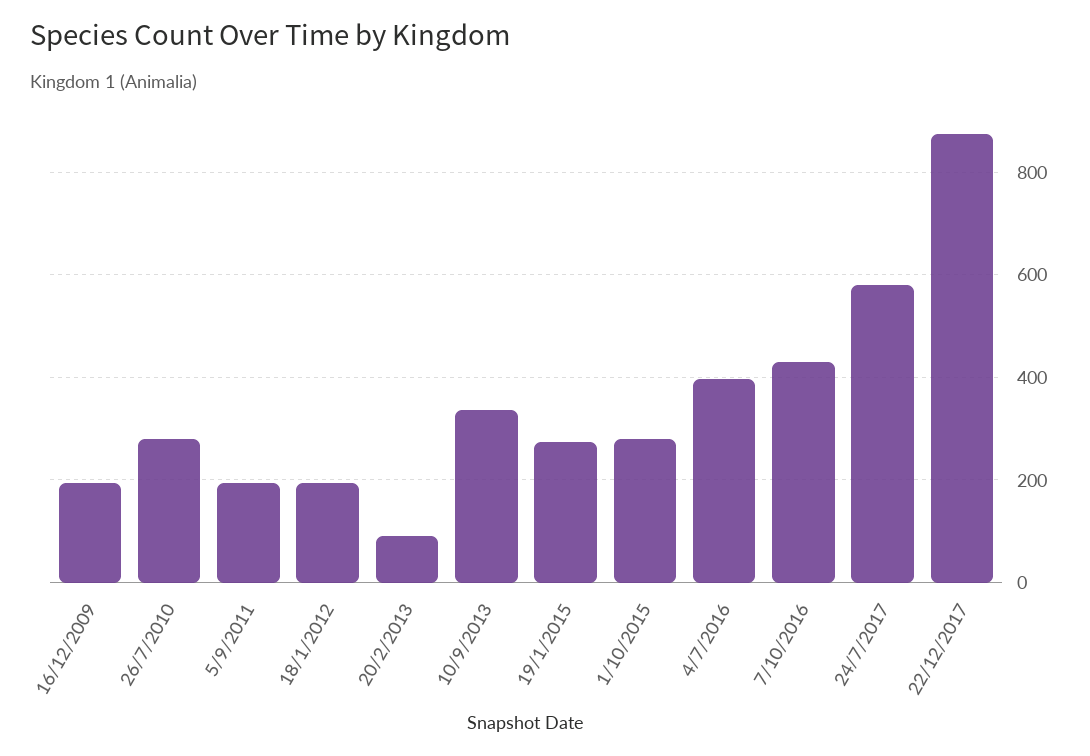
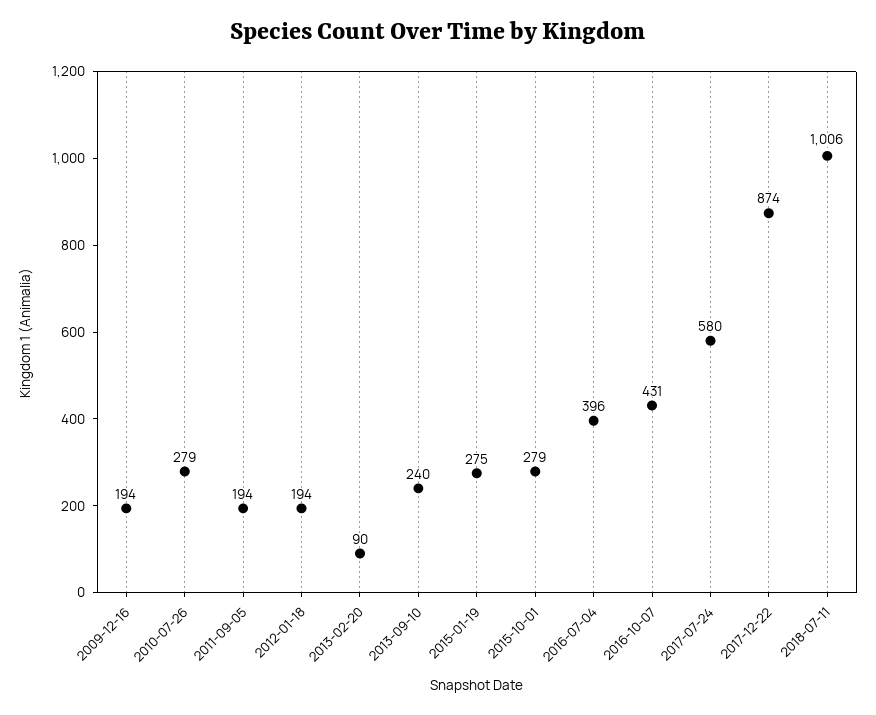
10/9/2013: 340 -> 240
2018-07-11: none -> 1006

